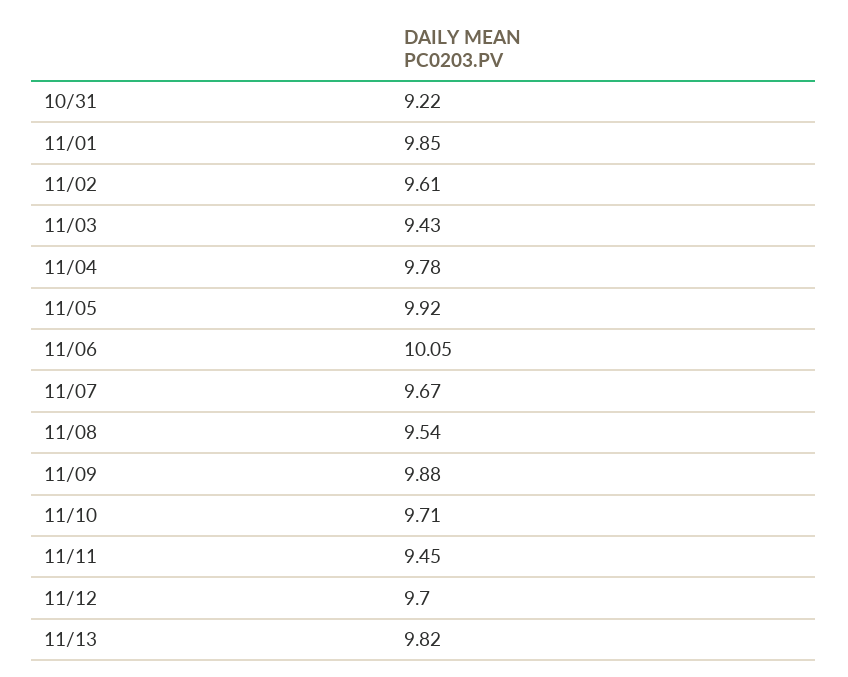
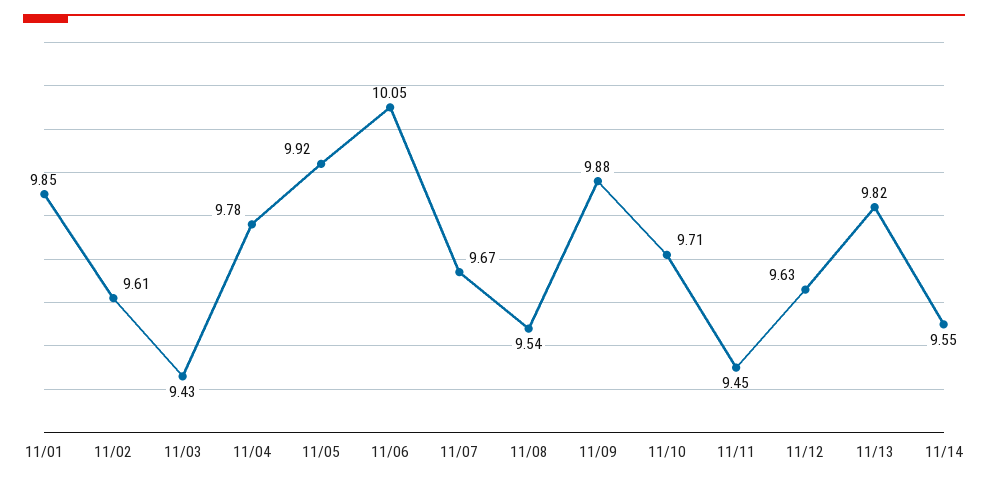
10/31: 9.22 -> none
11/12: 9.7 -> 9.63
11/14: none -> 9.55

